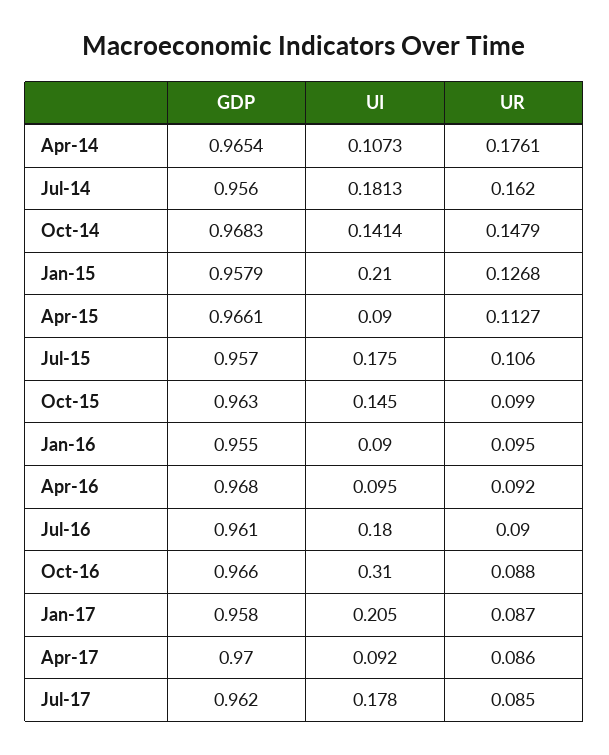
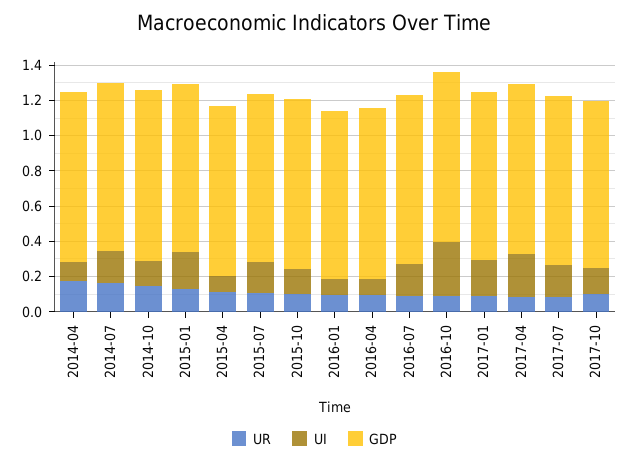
UI, Apr-17: 0.092 -> 0.25
UR, 2017-10: none -> 0.1
UI, 2017-10: none -> 0.15
GDP, 2017-10: none -> 0.95

